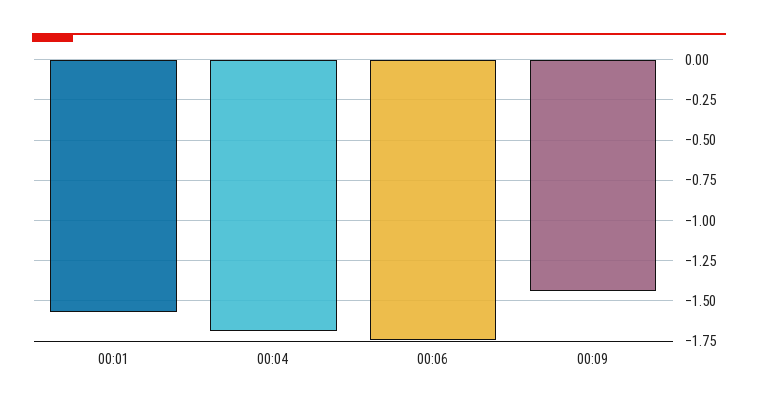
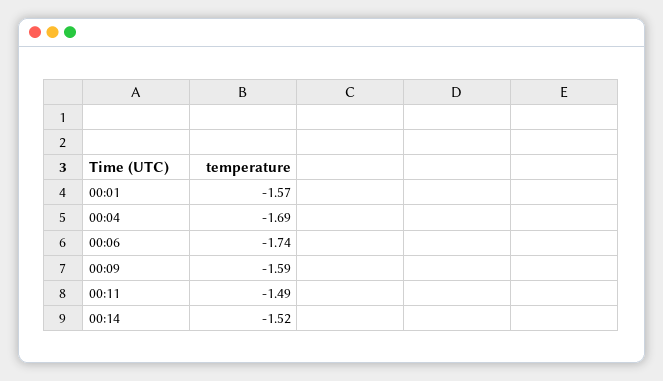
00:09: -1.45 -> -1.59
00:11: none -> -1.49
00:14: none -> -1.52

